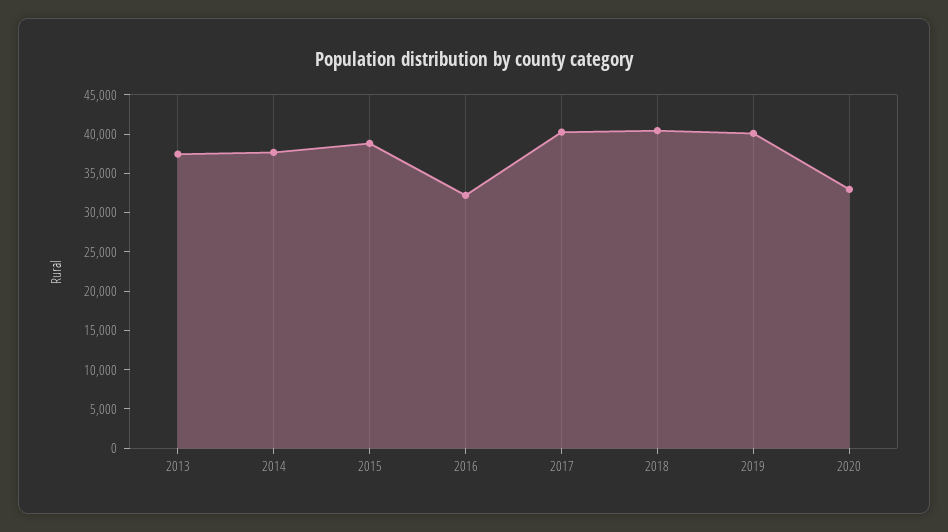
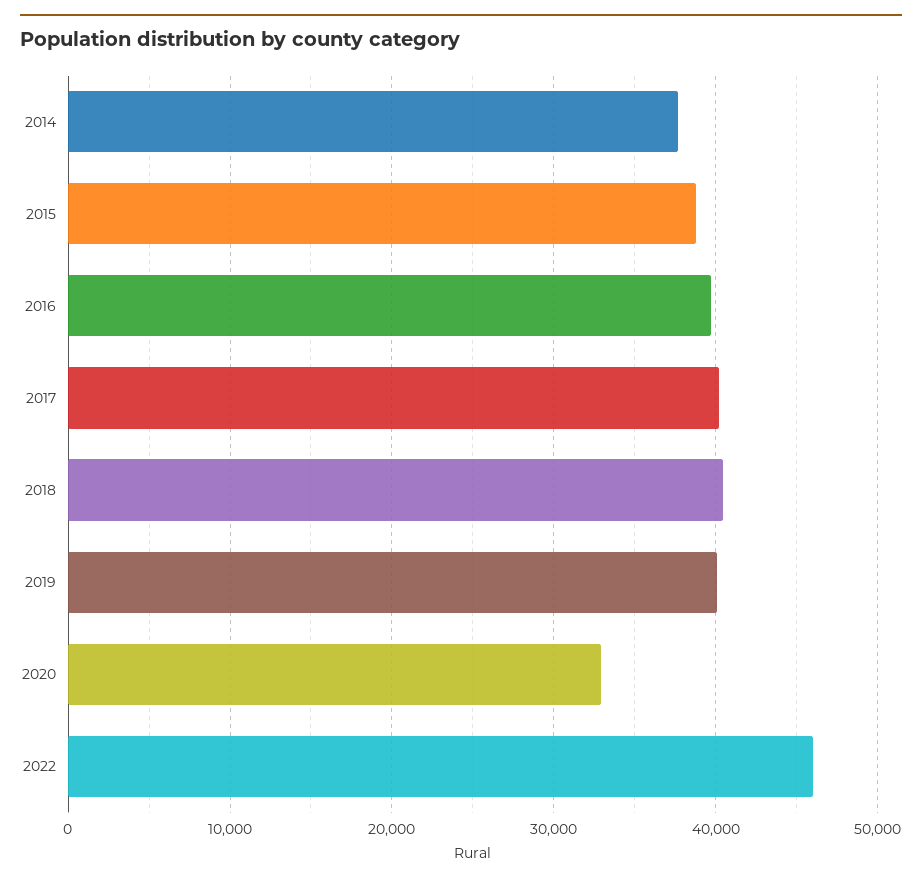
2013: 37500 -> none
2016: 32500 -> 40000
2022: none -> 46000

